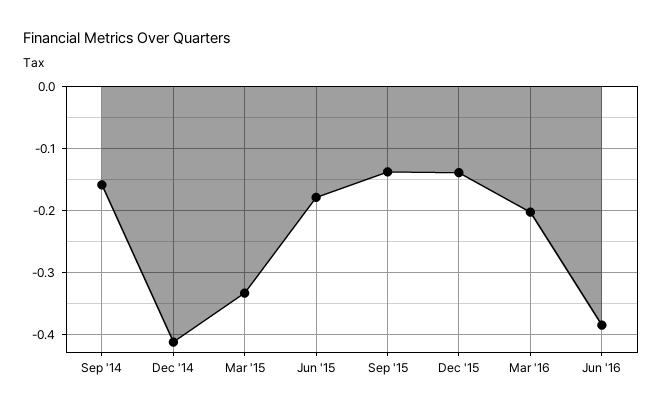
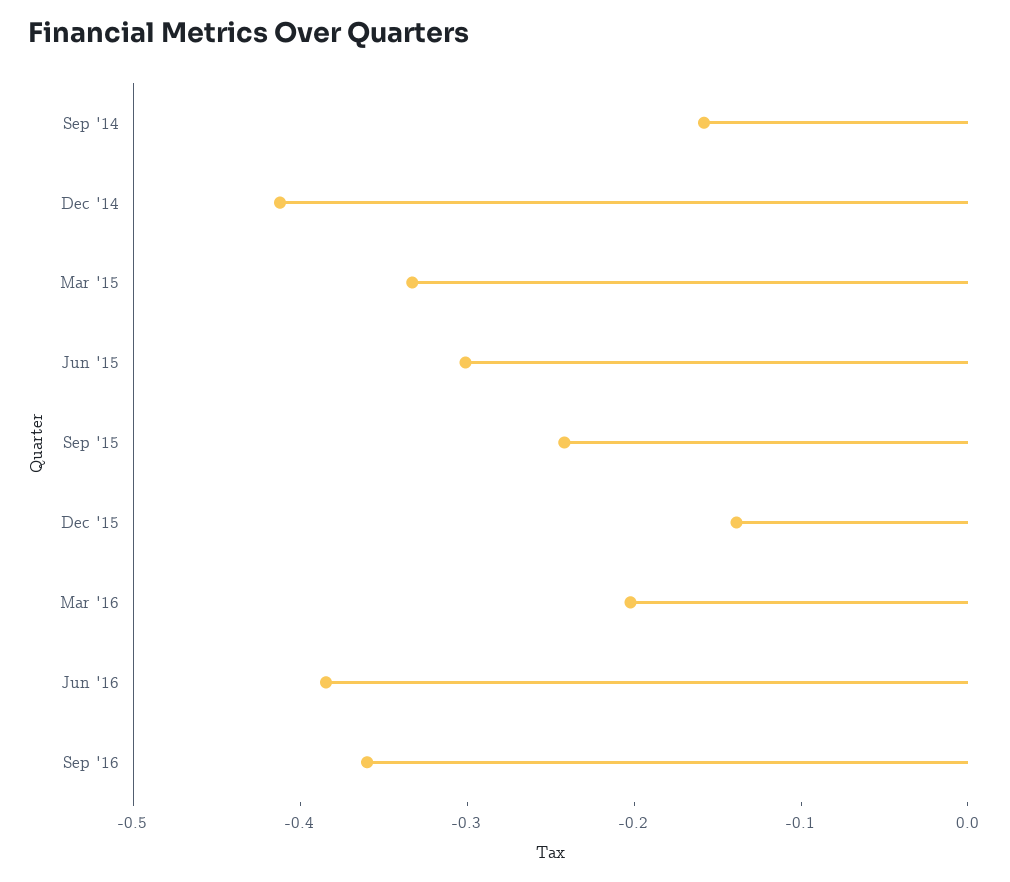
Jun '15: -0.18 -> -0.3
Sep '15: -0.14 -> -0.24
Sep '16: none -> -0.36

